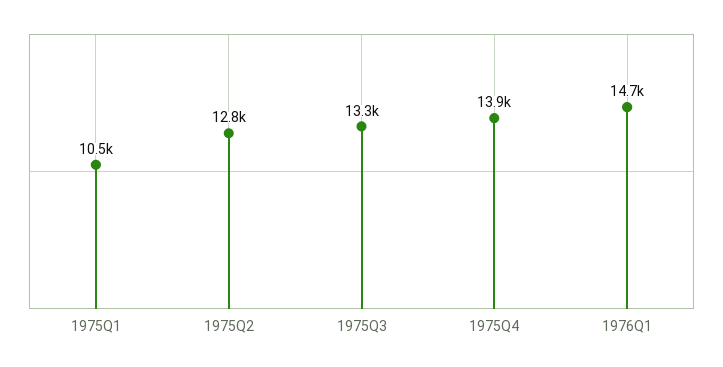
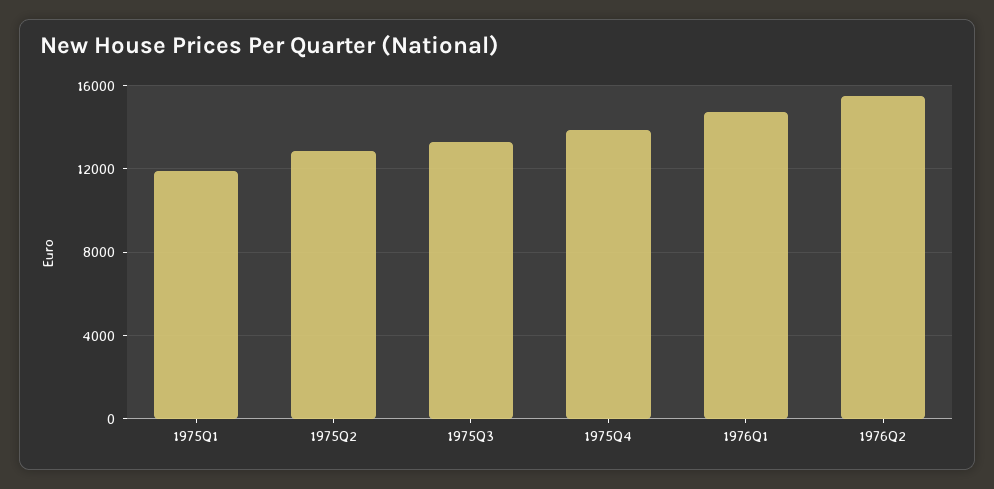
1975Q1: 10500 -> 12000
1976Q2: none -> 15500

